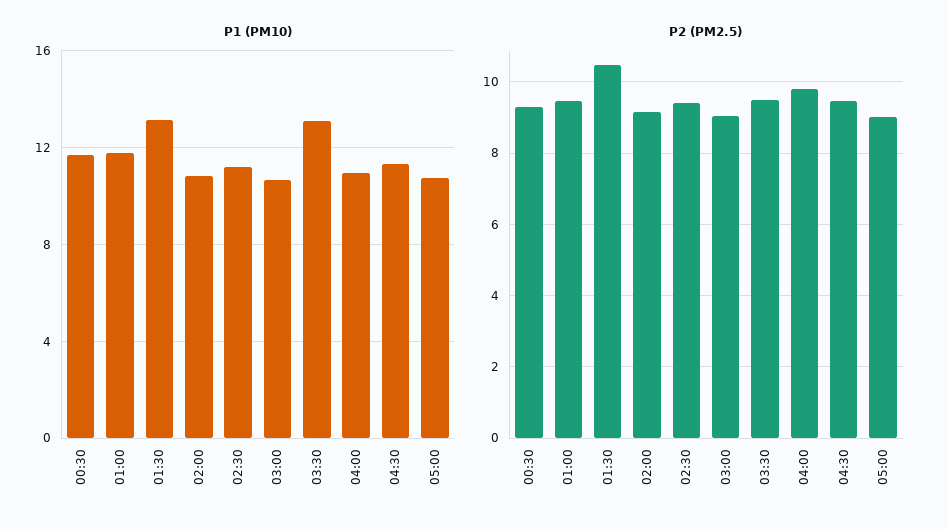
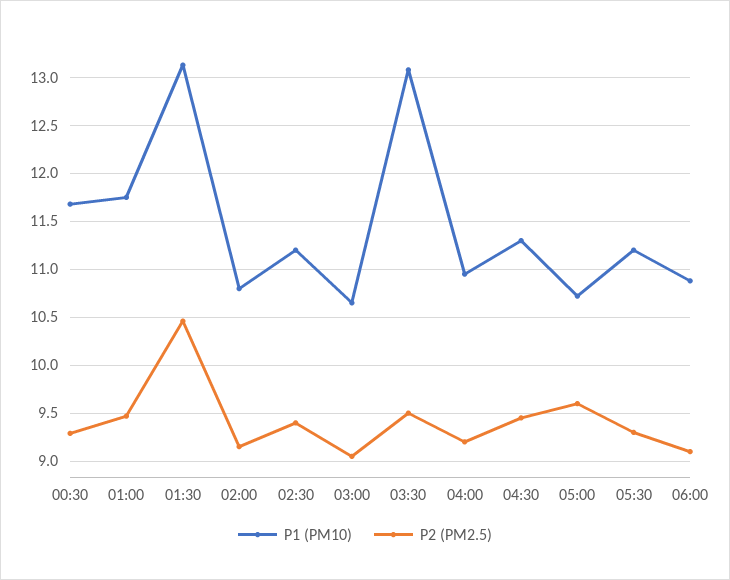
P2 (PM2.5), 04:00: 9.8 -> 9.2
P2 (PM2.5), 05:00: 9 -> 9.6
P1 (PM10), 05:30: none -> 11.2
P2 (PM2.5), 05:30: none -> 9.3
P1 (PM10), 06:00: none -> 10.9
P2 (PM2.5), 06:00: none -> 9.1

